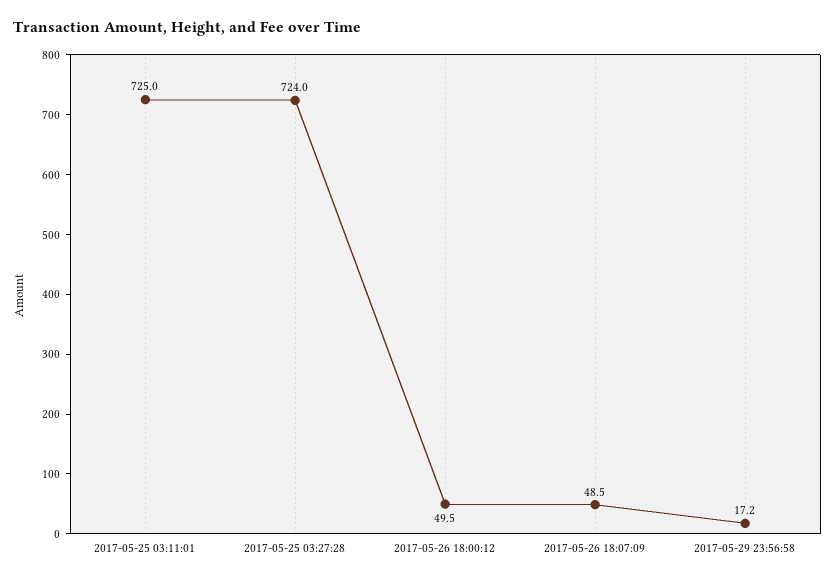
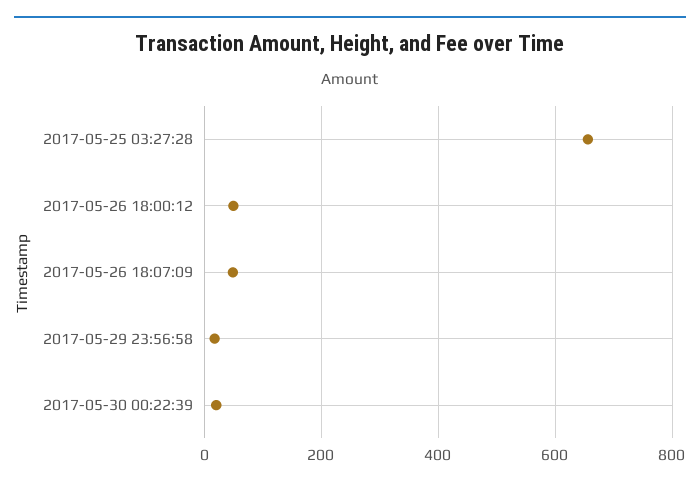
2017-05-25 03:11:01: 725 -> none
2017-05-25 03:27:28: 724 -> 660
2017-05-30 00:22:39: none -> 20

